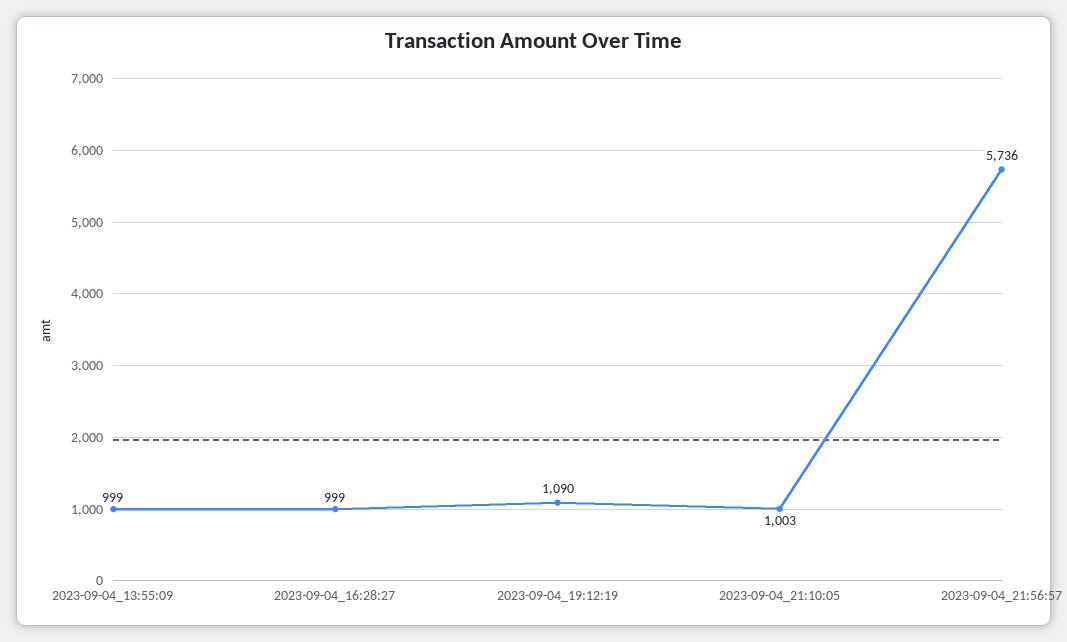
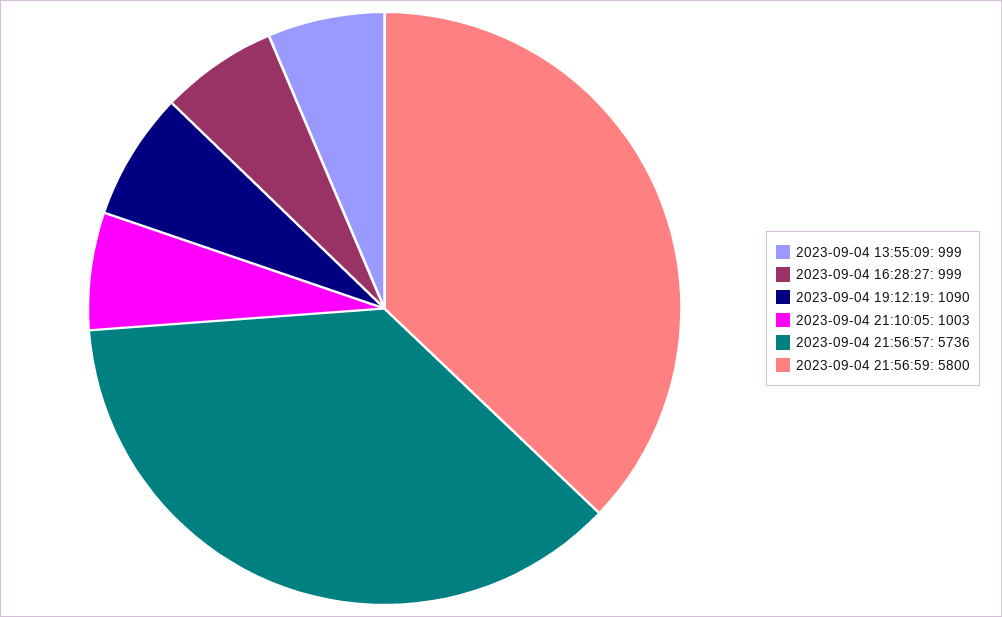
2023-09-04 21:56:59: none -> 5800

